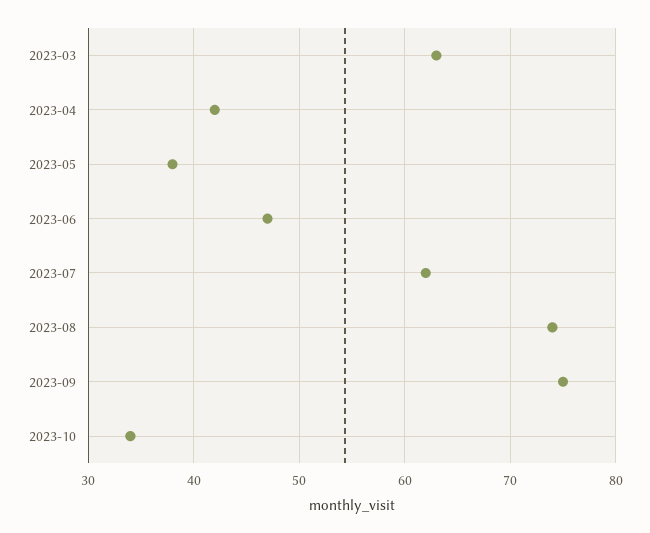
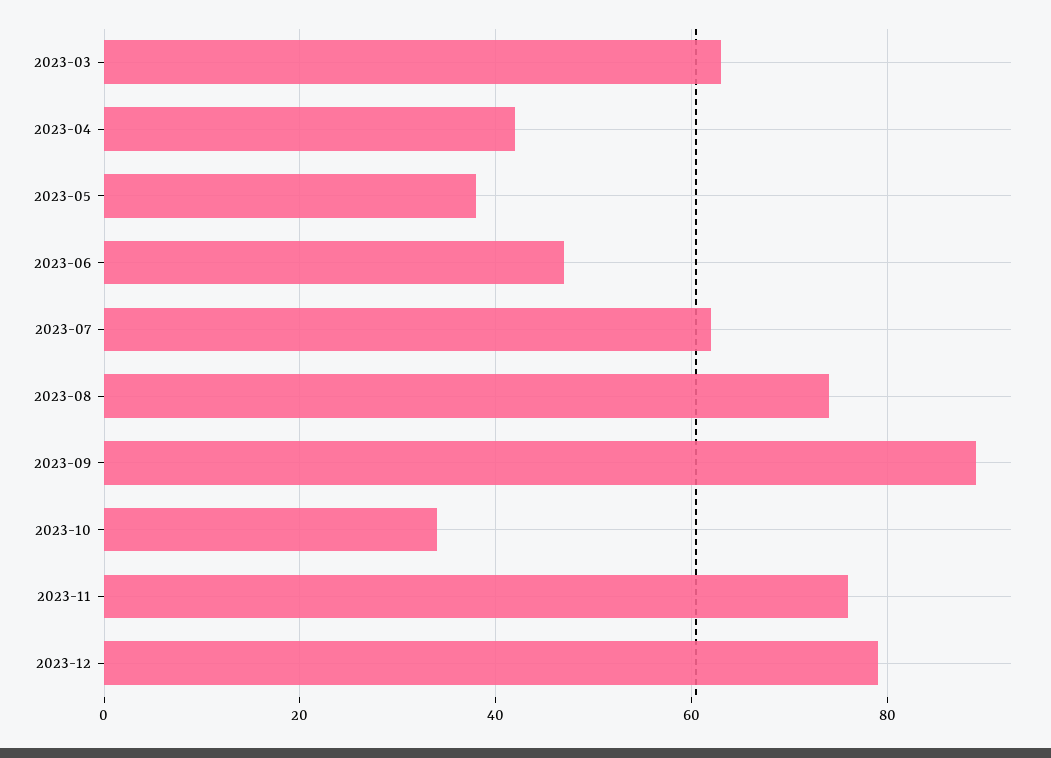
2023-09: 75 -> 90
2023-11: none -> 75
2023-12: none -> 80

